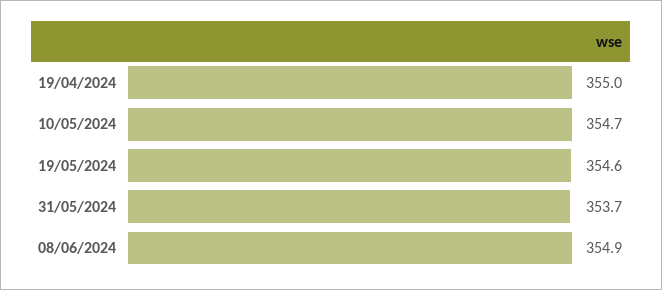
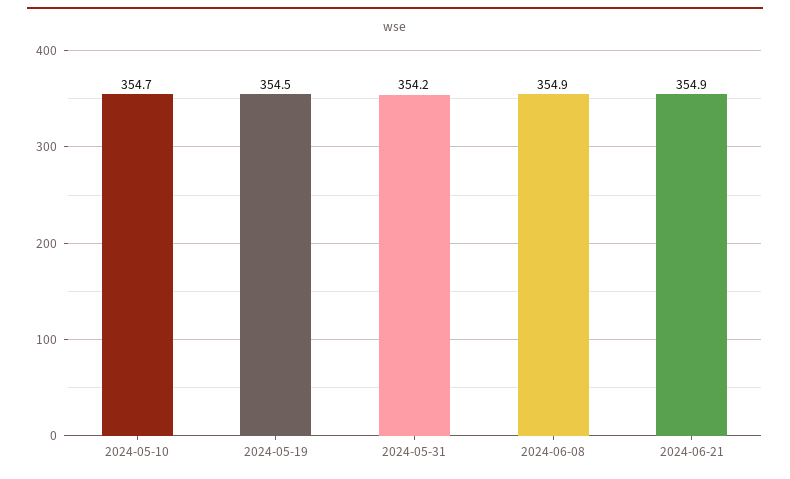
19/04/2024: 355 -> none
19/05/2024: 354.6 -> 354.5
31/05/2024: 353.7 -> 354.2
2024-06-21: none -> 354.9

